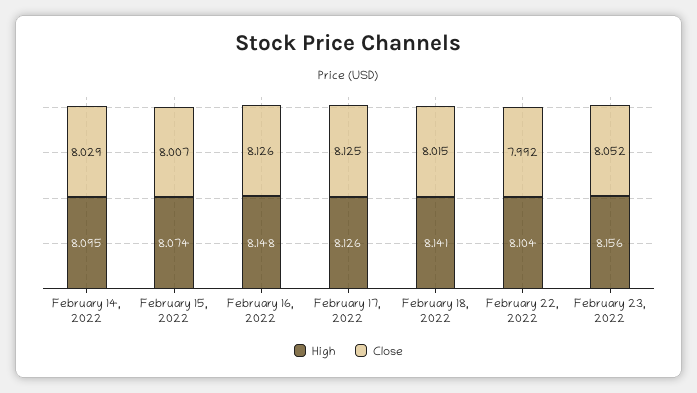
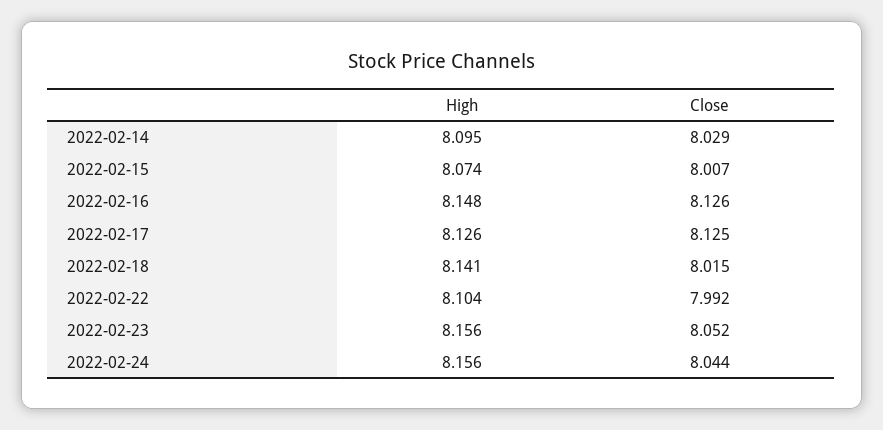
High, 2022-02-24: none -> 8.156
Close, 2022-02-24: none -> 8.044

